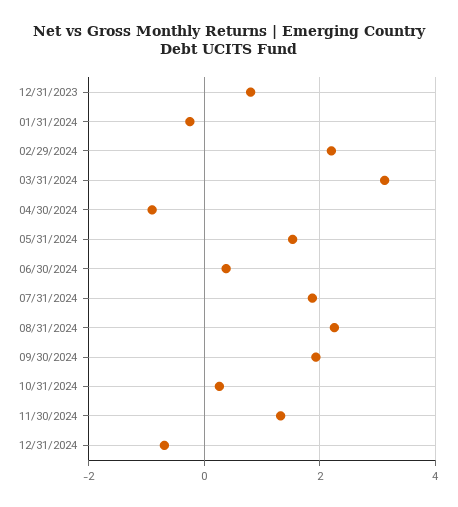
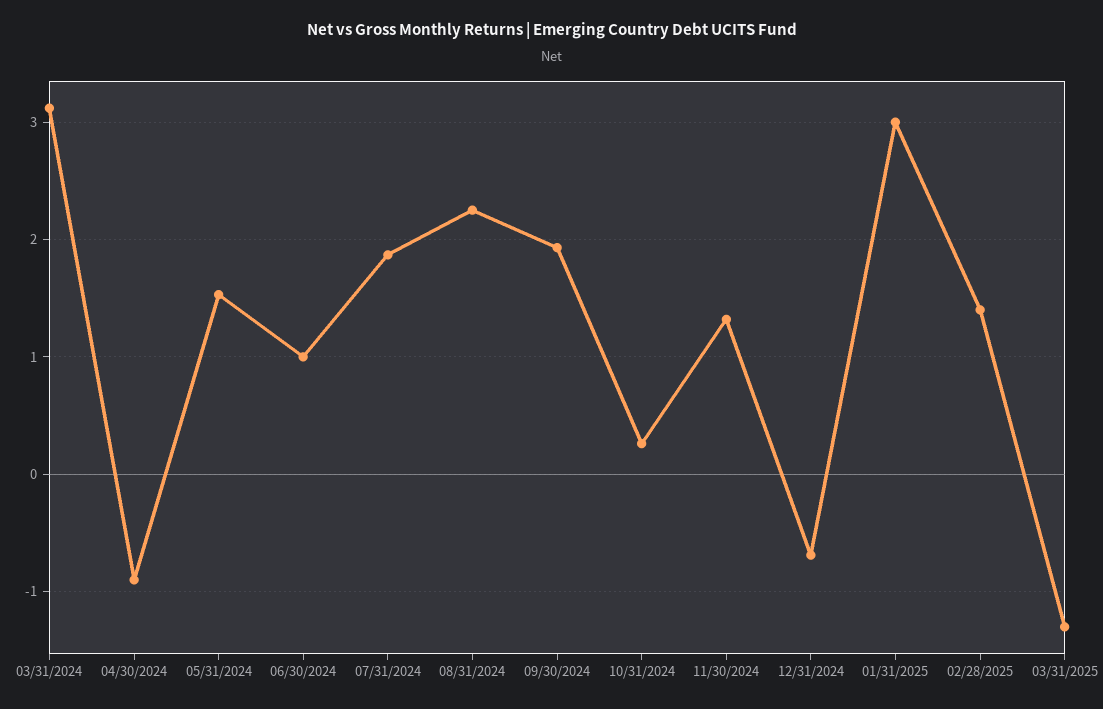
12/31/2023: 0.8 -> none
01/31/2024: -0.2 -> none
02/29/2024: 2.2 -> none
06/30/2024: 0.4 -> 1
01/31/2025: none -> 3
02/28/2025: none -> 1.4
03/31/2025: none -> -1.3

